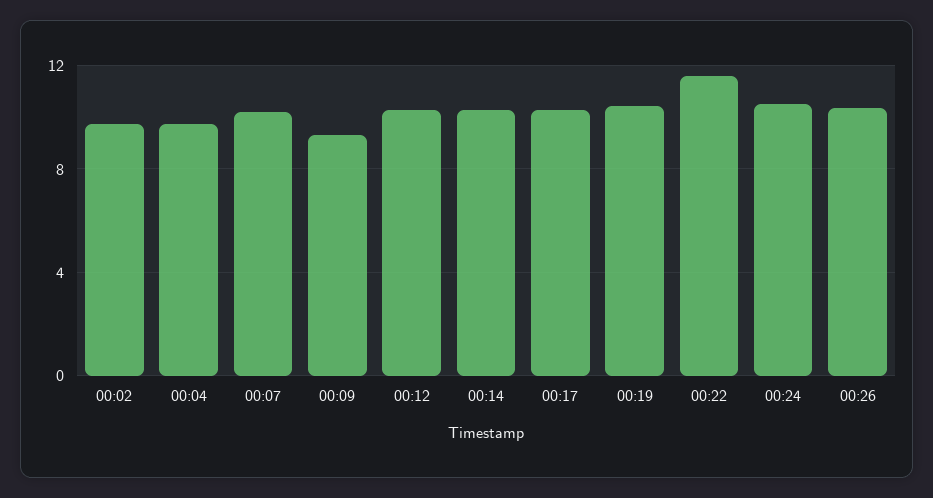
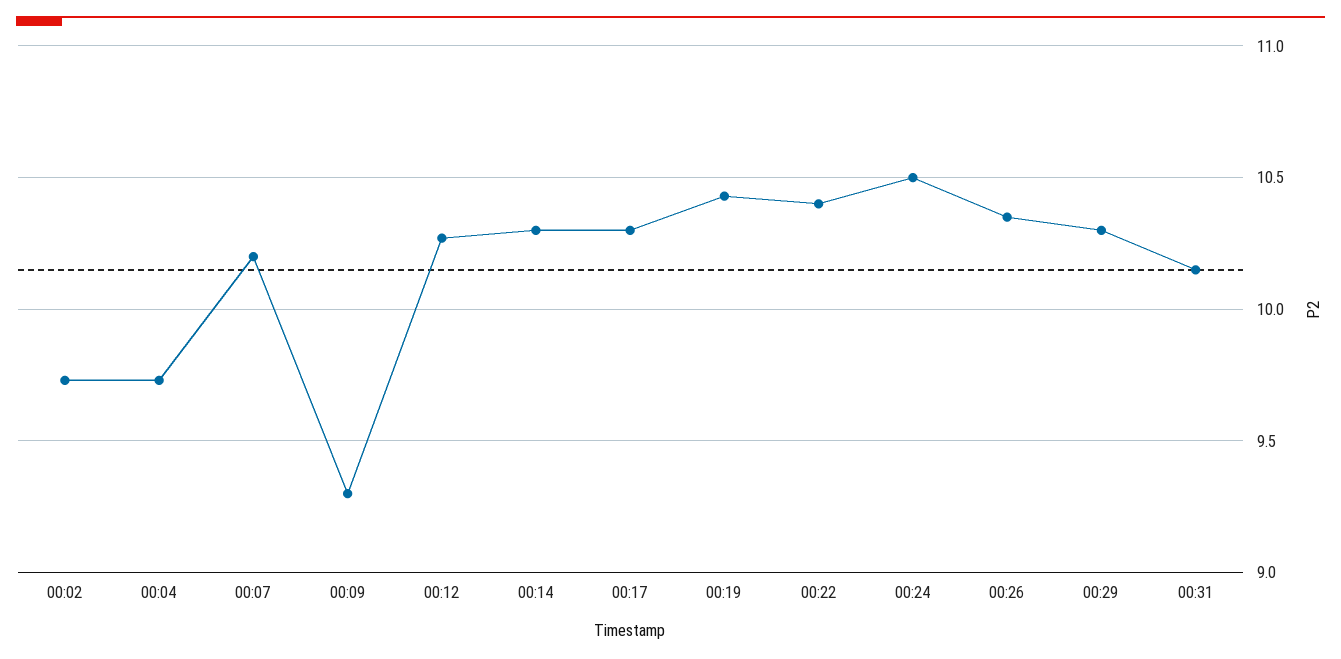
00:22: 11.5 -> 10.4
00:29: none -> 10.3
00:31: none -> 10.15

